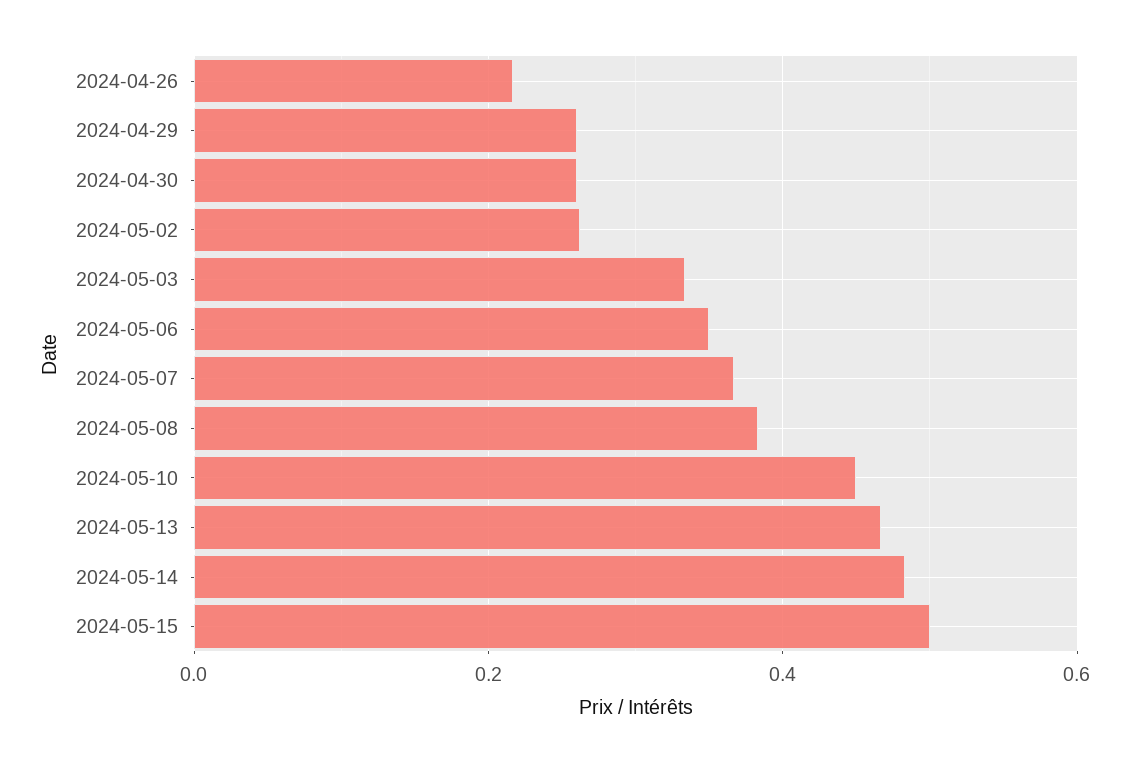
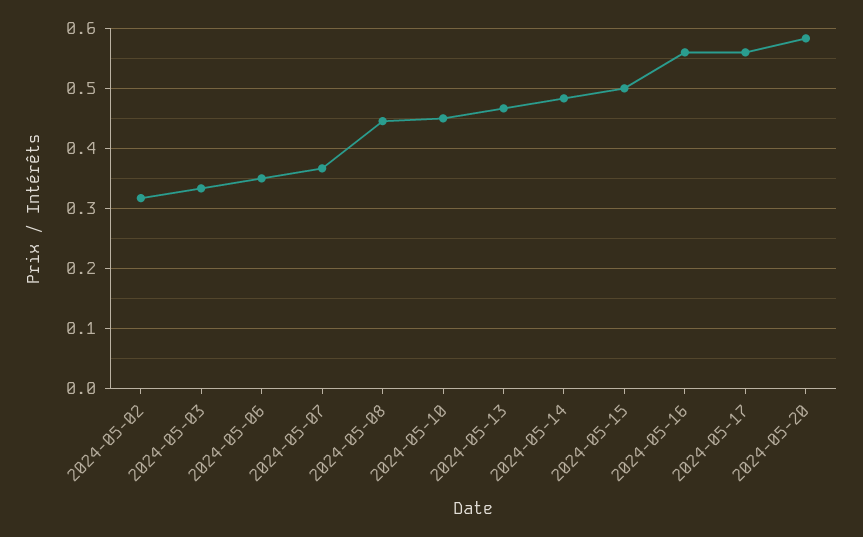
2024-04-26: 0.22 -> none
2024-04-29: 0.26 -> none
2024-04-30: 0.26 -> none
2024-05-02: 0.26 -> 0.32
2024-05-08: 0.38 -> 0.44
2024-05-16: none -> 0.56
2024-05-17: none -> 0.56
2024-05-20: none -> 0.58

